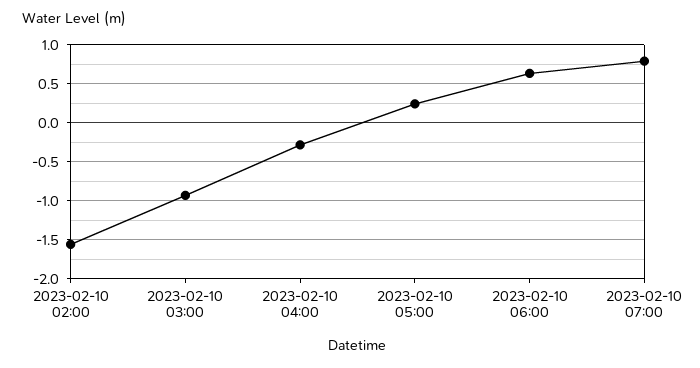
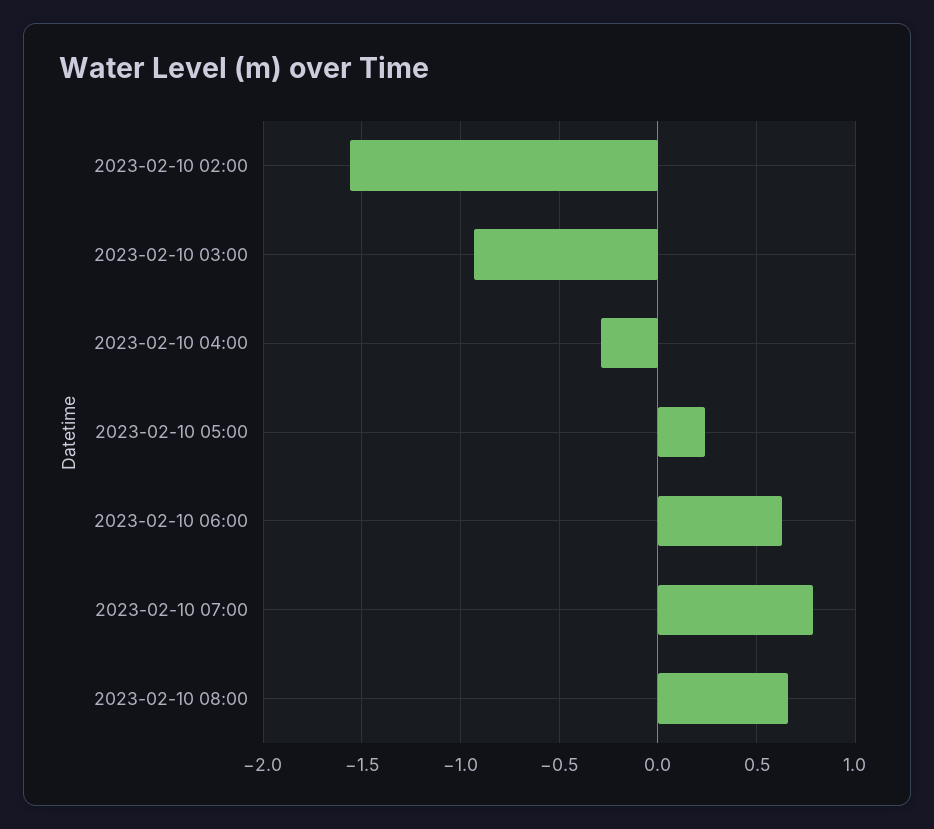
2023-02-10 08:00: none -> 0.65

